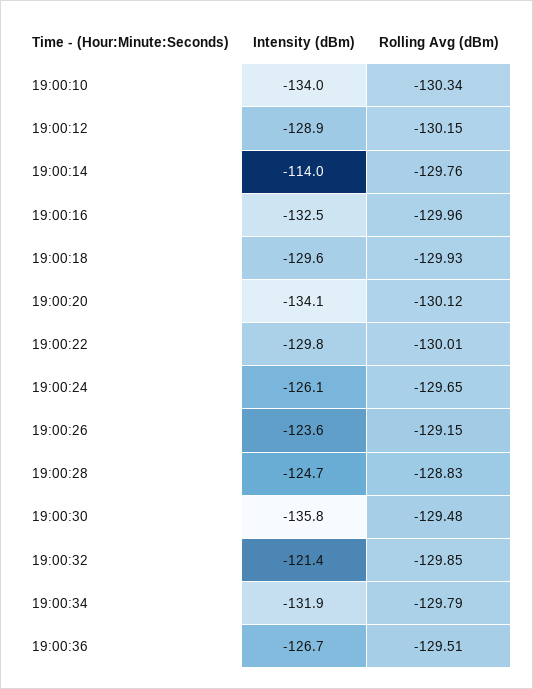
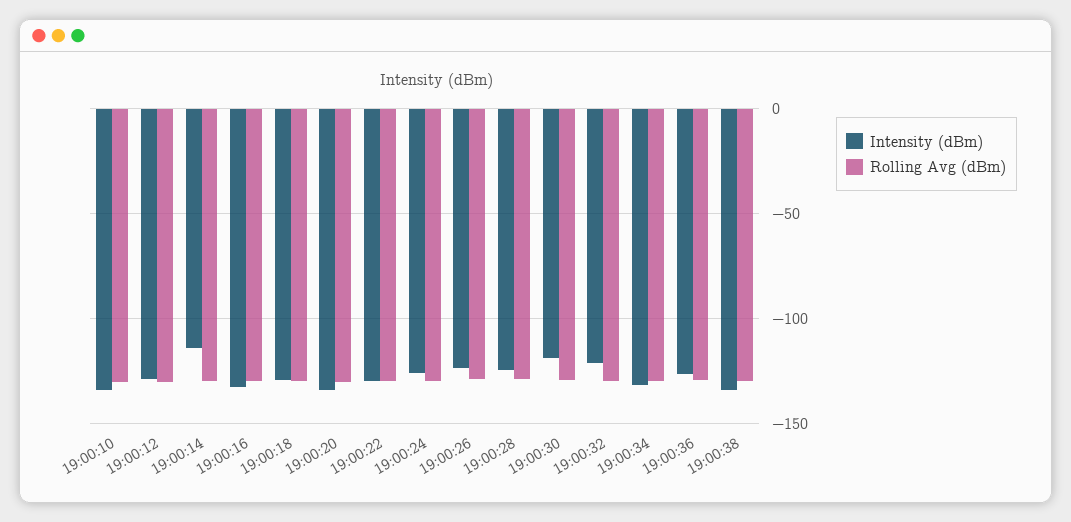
Intensity (dBm), 19:00:30: -135.8 -> -120
Intensity (dBm), 19:00:38: none -> -135
Rolling Avg (dBm), 19:00:38: none -> -130

